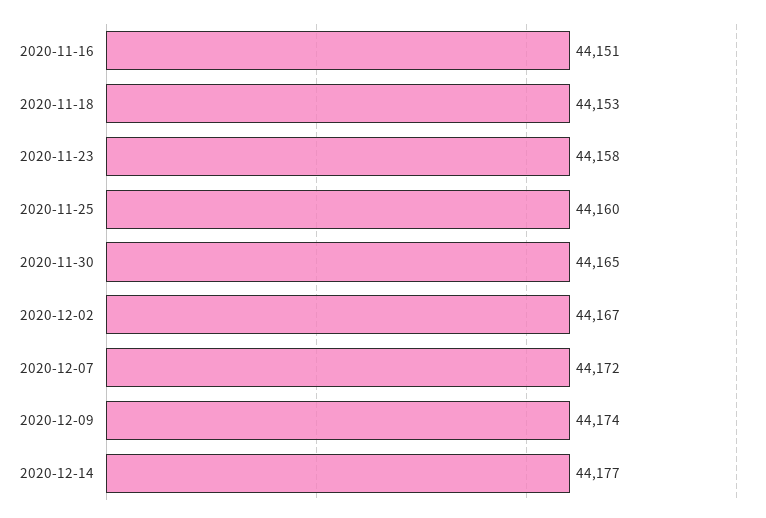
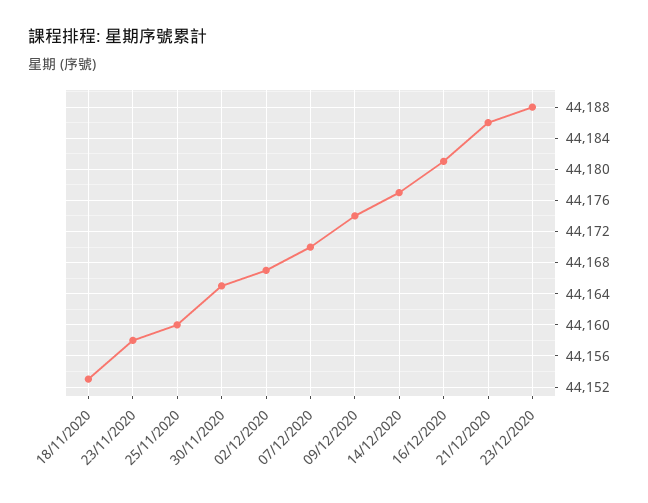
2020-11-16: 44151 -> none
2020-12-07: 44172 -> 44170
16/12/2020: none -> 44181
21/12/2020: none -> 44186
23/12/2020: none -> 44188

